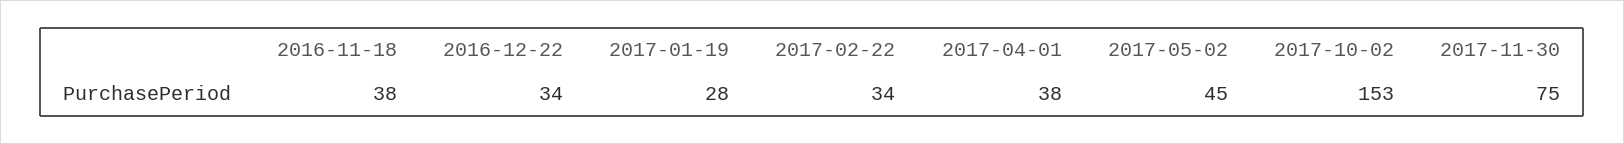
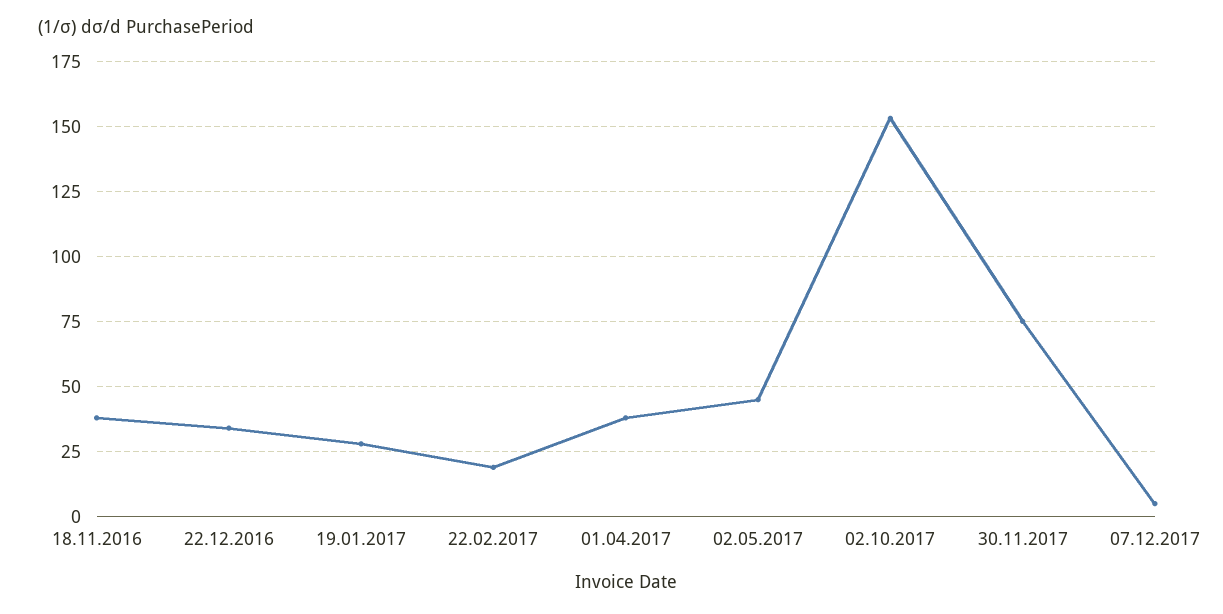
2017-02-22: 34 -> 20
07.12.2017: none -> 5

